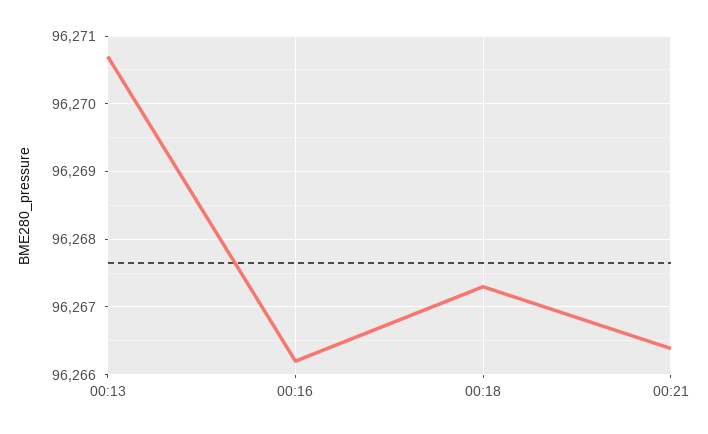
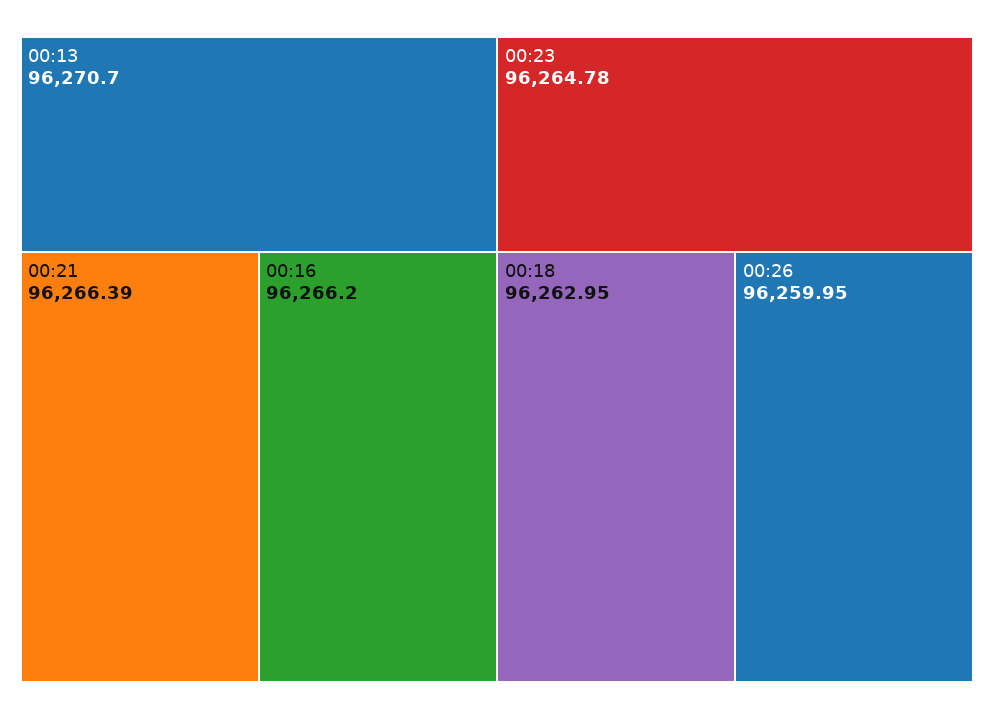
00:18: 96267.3 -> 96262.95
00:23: none -> 96264.78
00:26: none -> 96259.95

